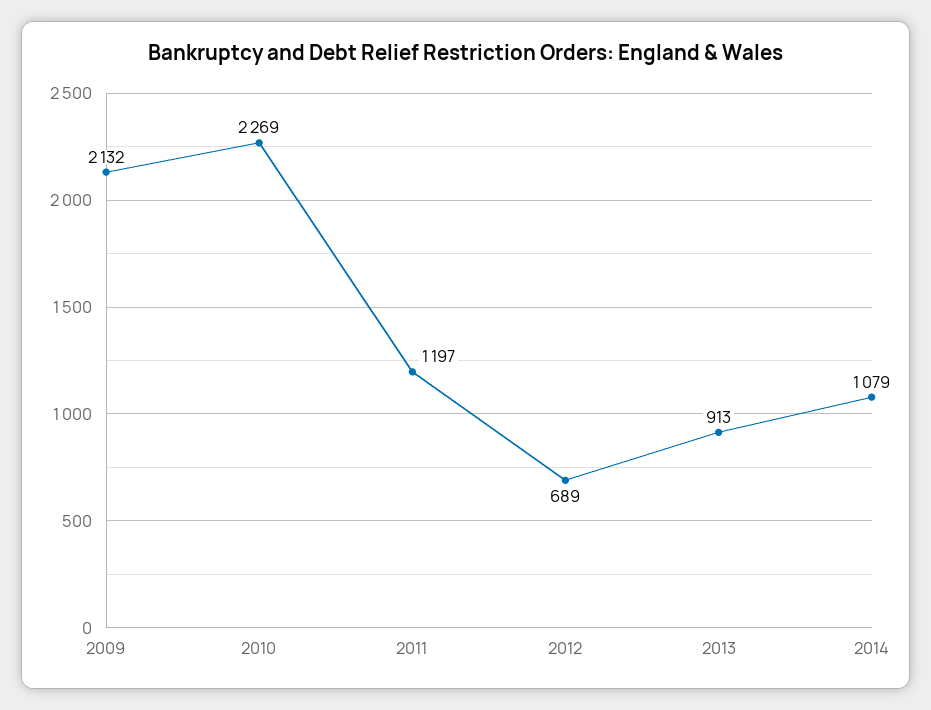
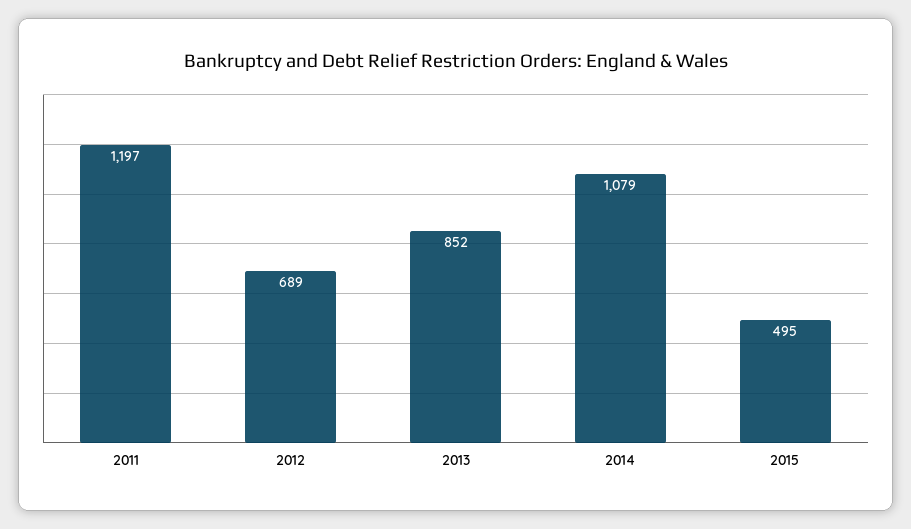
2009: 2132 -> none
2010: 2269 -> none
2013: 913 -> 852
2015: none -> 495

